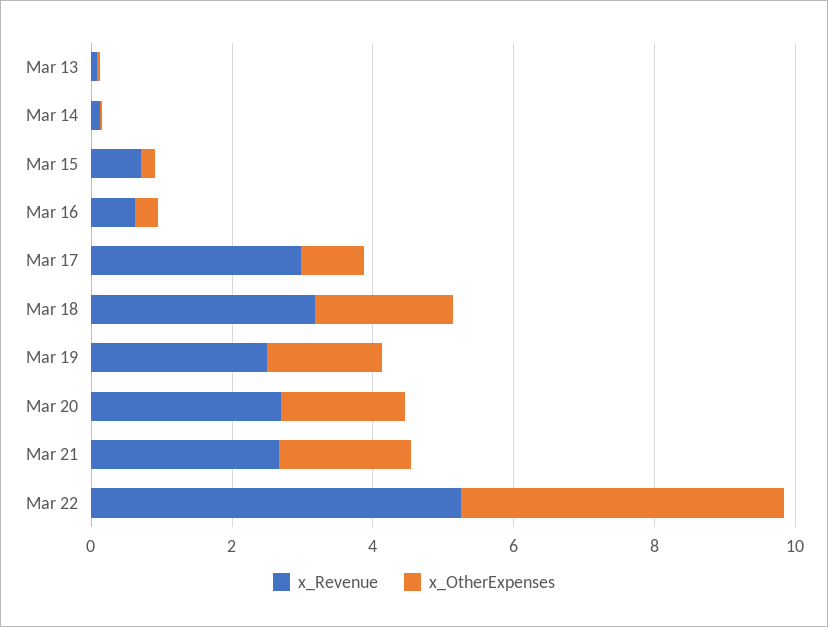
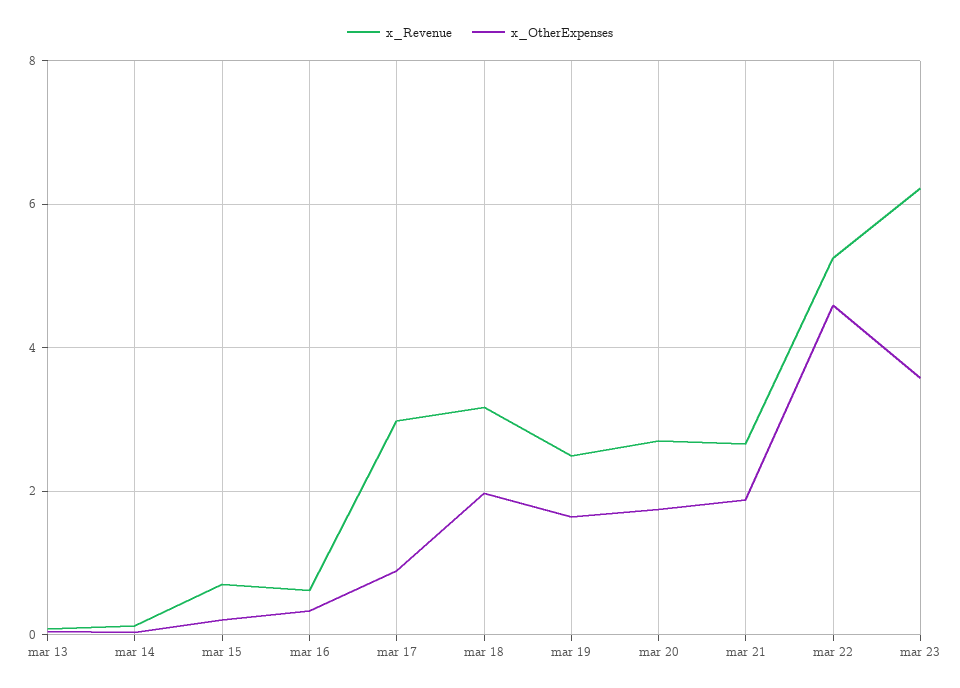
x_Revenue, mar 23: none -> 6.2
x_OtherExpenses, mar 23: none -> 3.6

